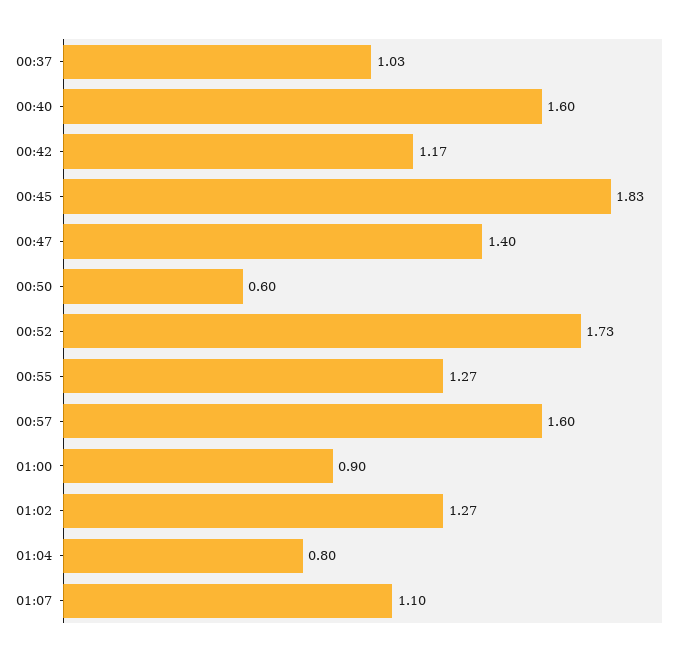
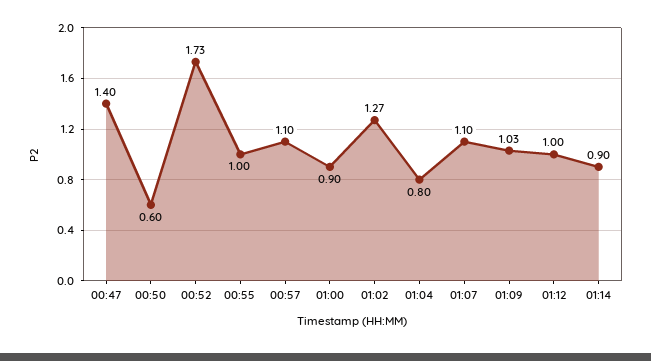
00:37: 1.03 -> none
00:40: 1.6 -> none
00:42: 1.17 -> none
00:45: 1.83 -> none
00:55: 1.27 -> 1
00:57: 1.6 -> 1.1
01:09: none -> 1.03
01:12: none -> 1
01:14: none -> 0.9

